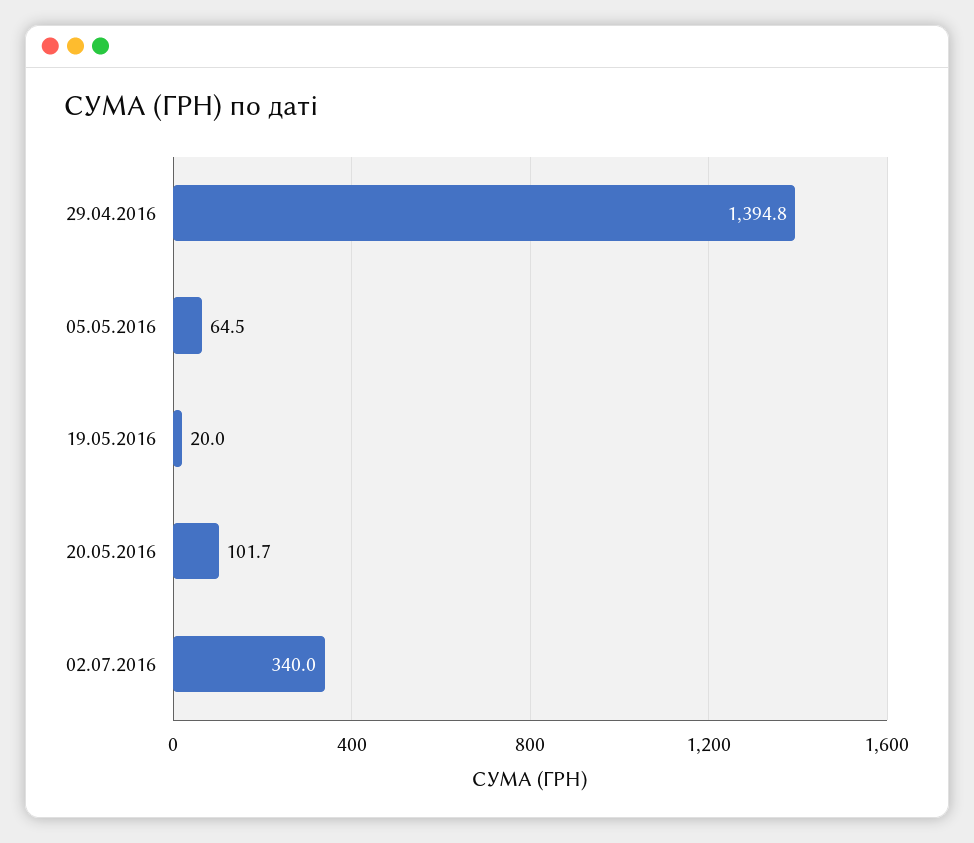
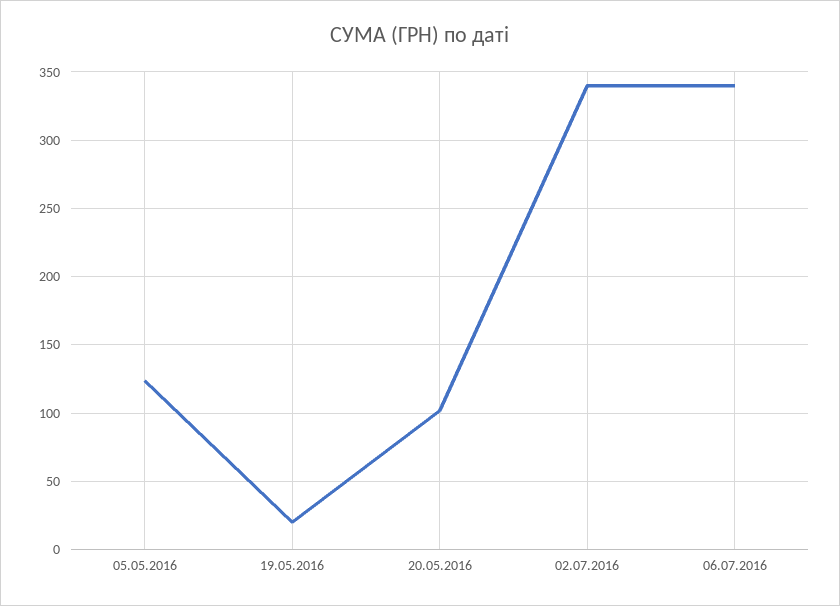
29.04.2016: 1394.8 -> none
05.05.2016: 64.5 -> 125
06.07.2016: none -> 340

